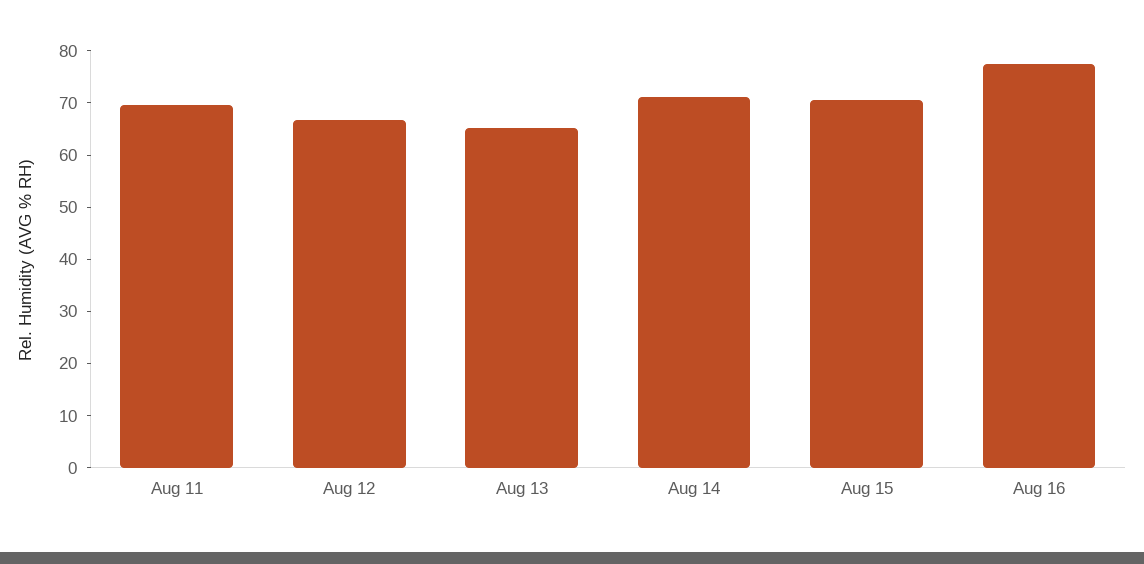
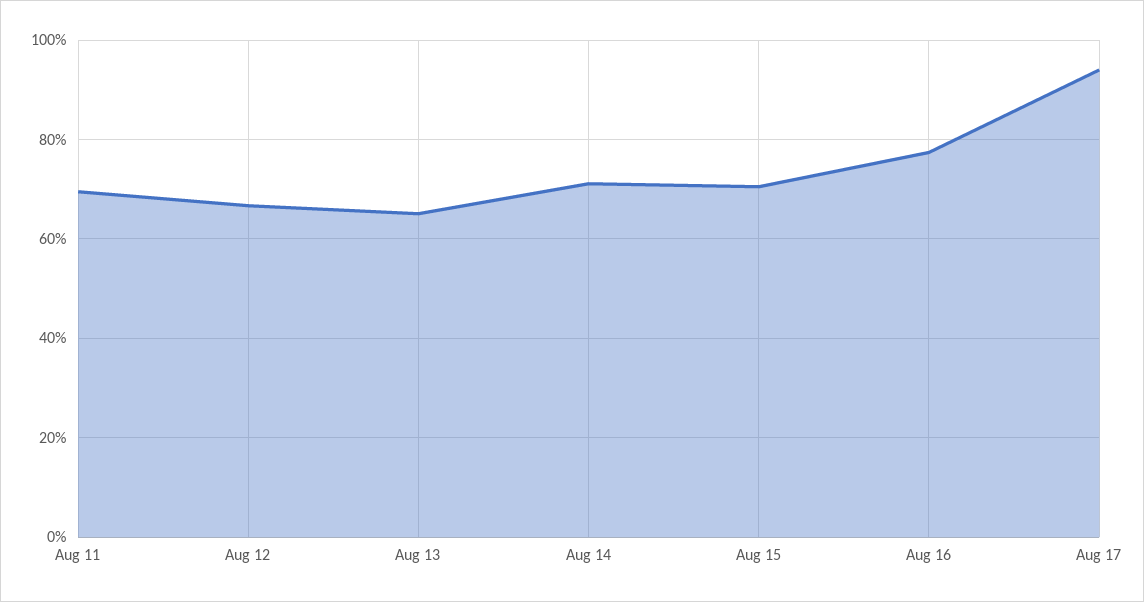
Aug 17: none -> 94

